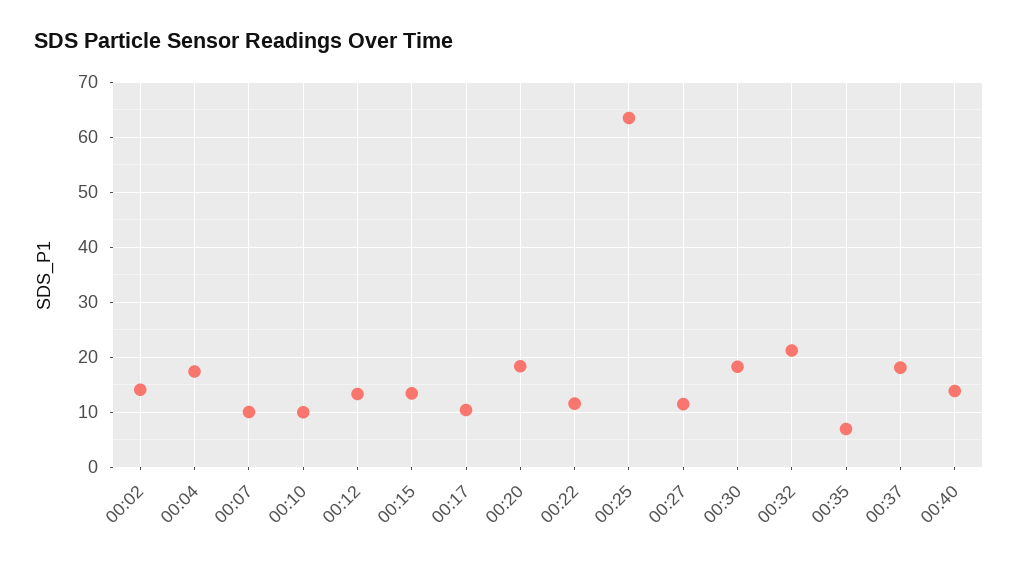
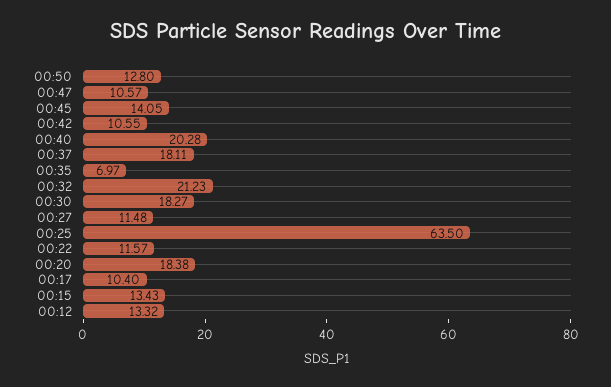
00:02: 14 -> none
00:04: 18 -> none
00:07: 10 -> none
00:10: 10 -> none
00:40: 14 -> 20.28
00:50: none -> 12.8
00:47: none -> 10.57
00:45: none -> 14.05
00:42: none -> 10.55

